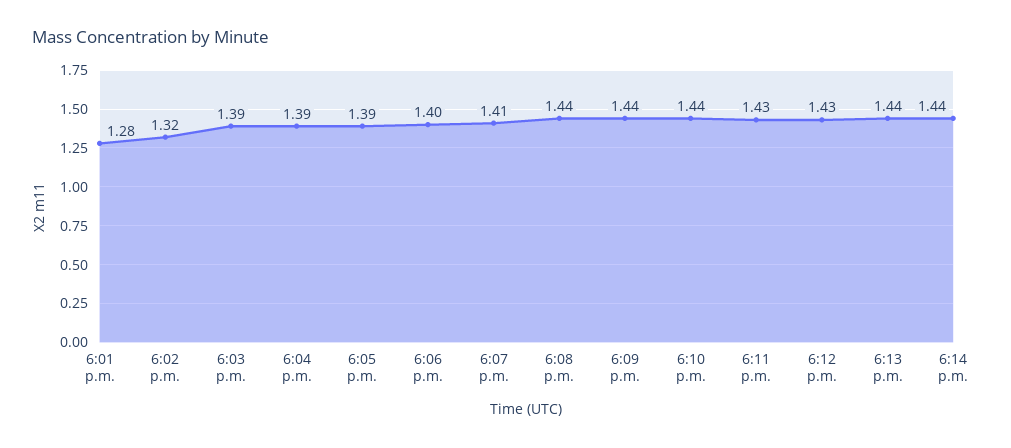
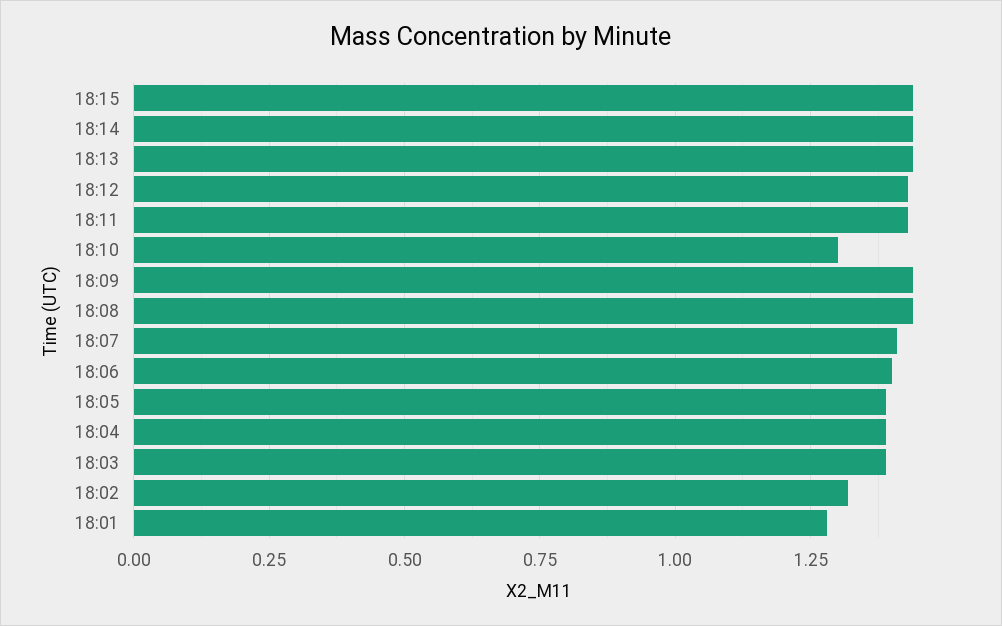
6:10 p.m.: 1.44 -> 1.3
18:15: none -> 1.45

